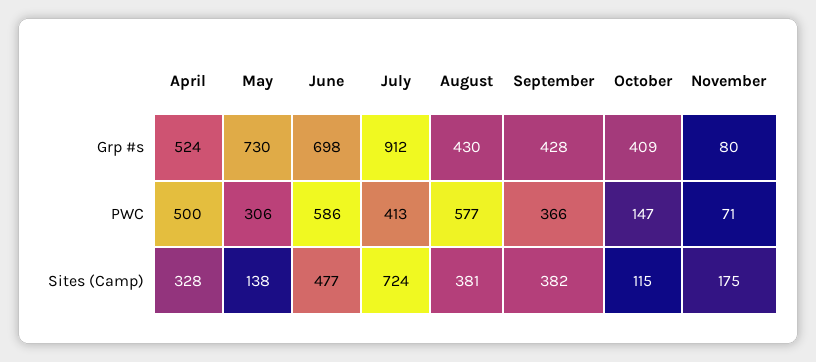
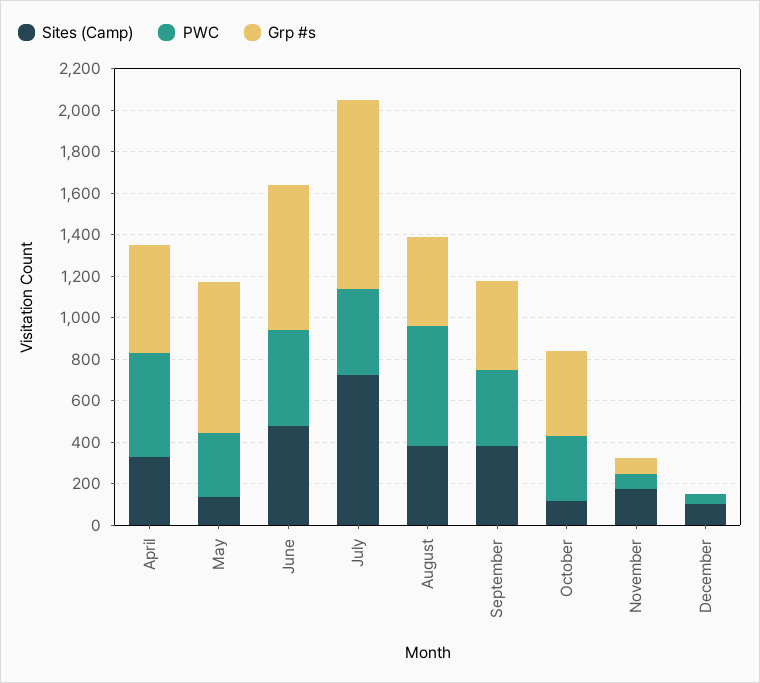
PWC, June: 586 -> 450
PWC, October: 147 -> 300
Sites (Camp), December: none -> 100
PWC, December: none -> 50
Grp #s, December: none -> 0

